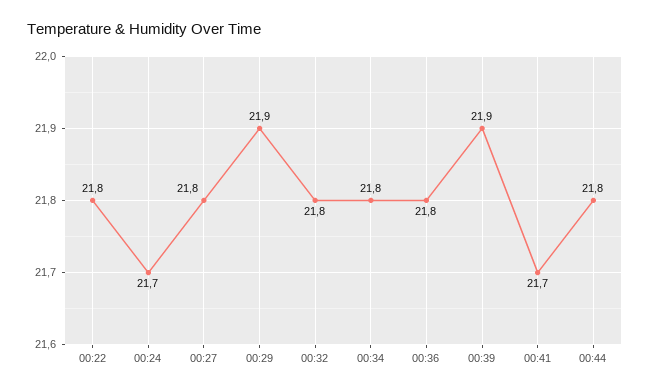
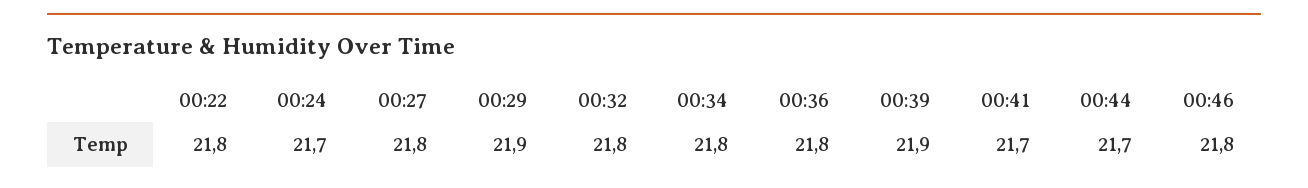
00:44: 21.8 -> 21.7
00:46: none -> 21.8

